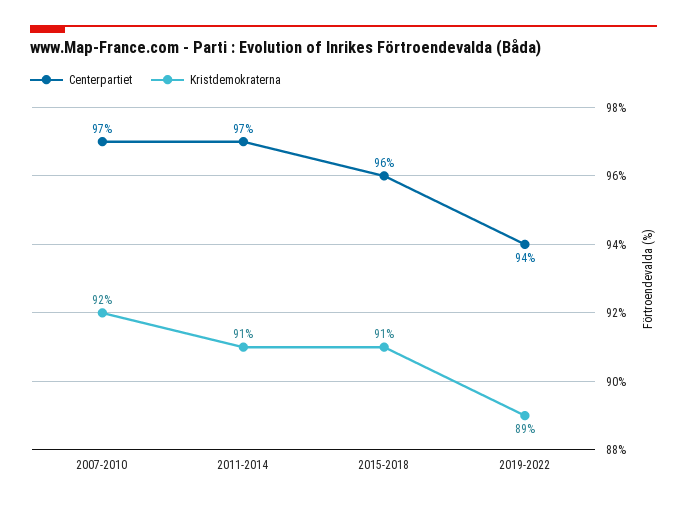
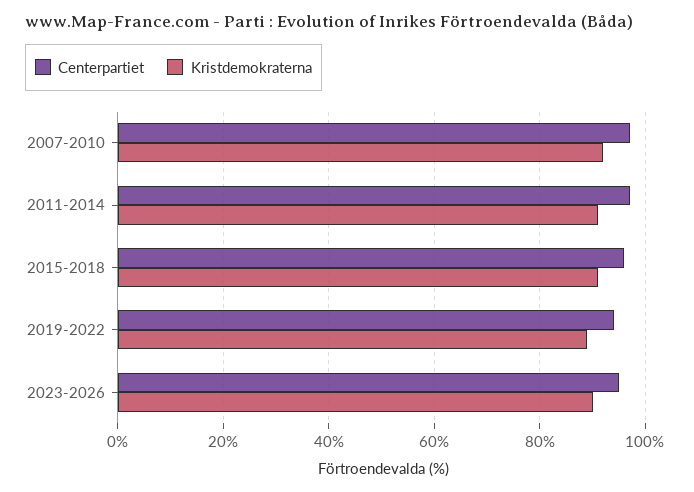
Centerpartiet, 2023-2026: none -> 95
Kristdemokraterna, 2023-2026: none -> 90

